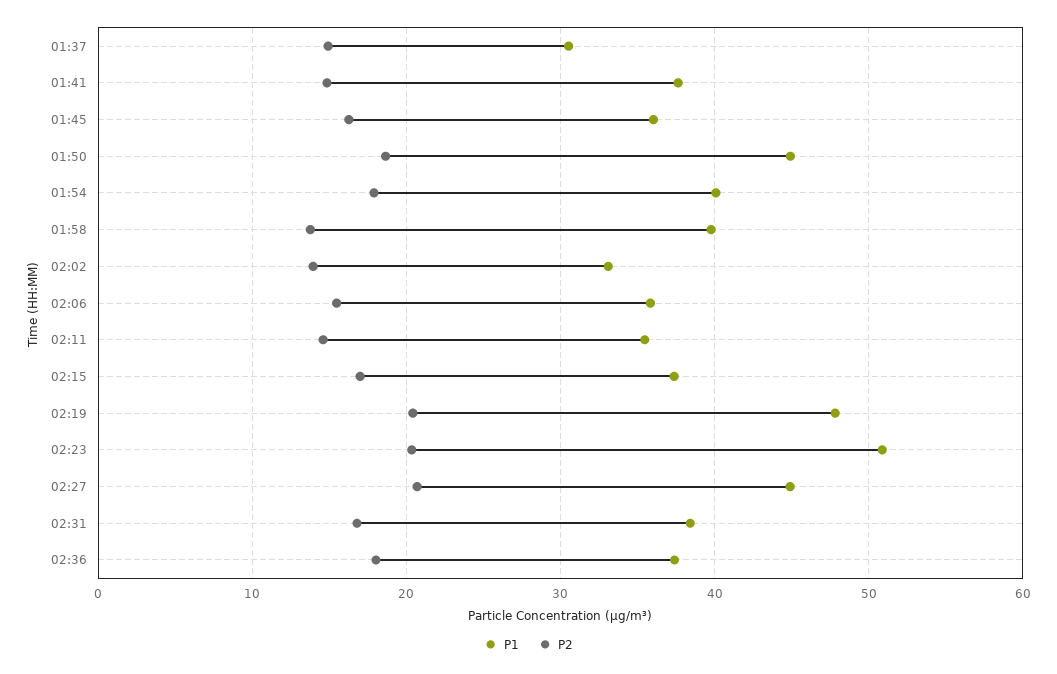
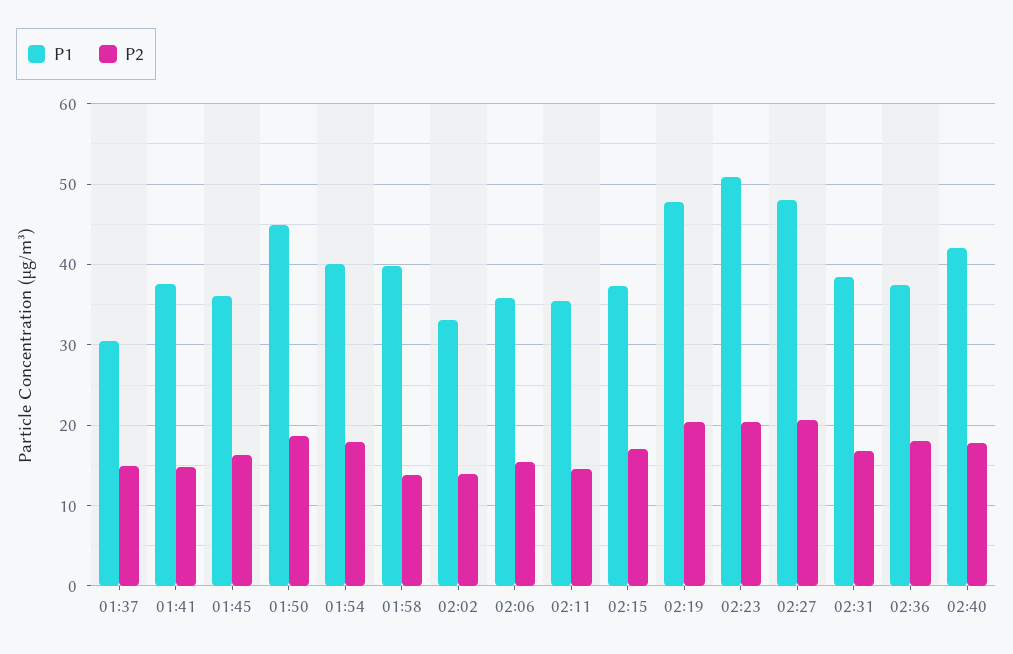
P1, 02:27: 45 -> 48
P1, 02:40: none -> 42
P2, 02:40: none -> 18

